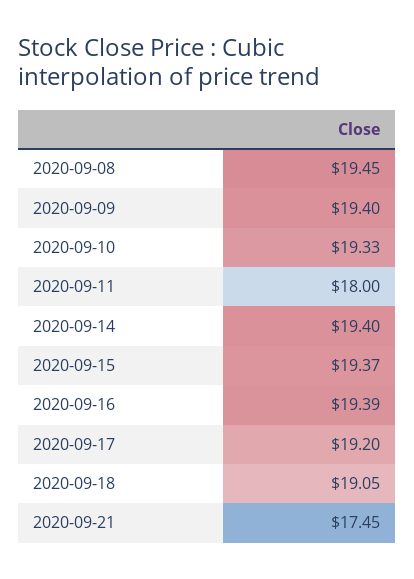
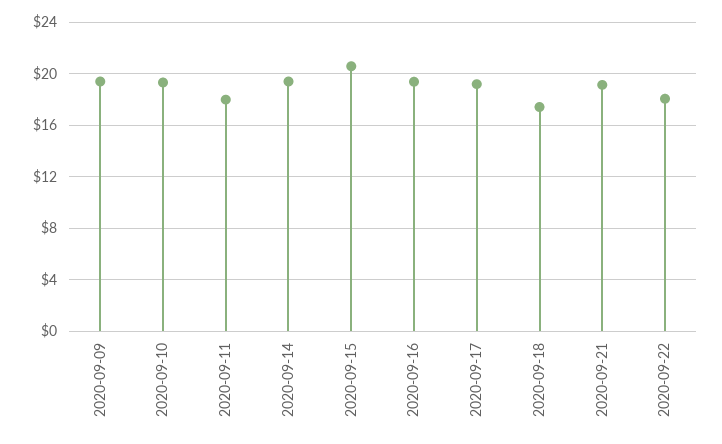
2020-09-08: 19.45 -> none
2020-09-15: 19.37 -> 20.5
2020-09-18: 19.05 -> 17.5
2020-09-21: 17.45 -> 19
2020-09-22: none -> 18

